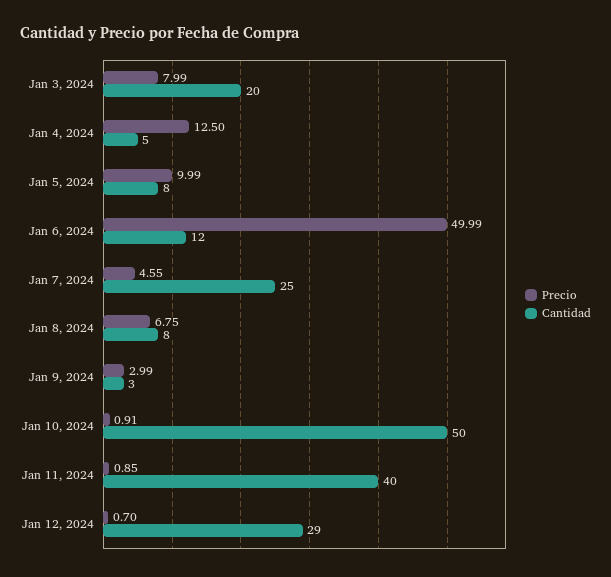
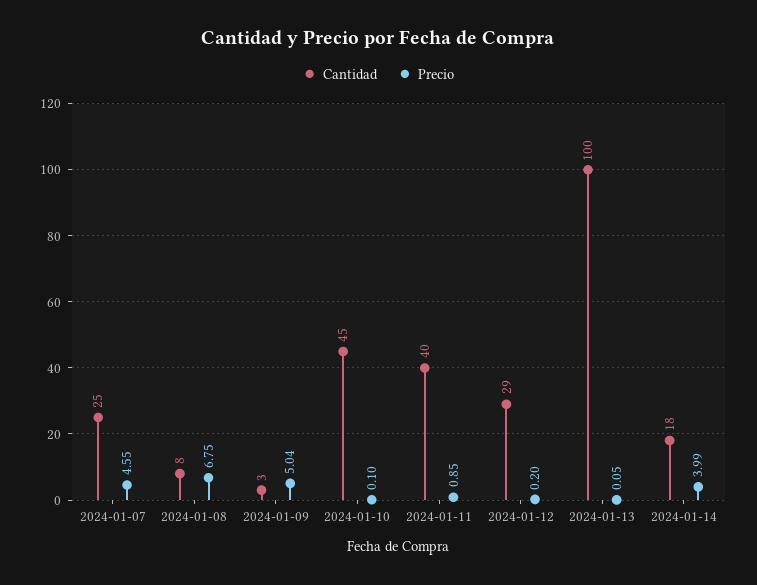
Precio, Jan 3, 2024: 7.99 -> none
Cantidad, Jan 3, 2024: 20 -> none
Precio, Jan 4, 2024: 12.5 -> none
Cantidad, Jan 4, 2024: 5 -> none
Precio, Jan 5, 2024: 9.99 -> none
Cantidad, Jan 5, 2024: 8 -> none
Precio, Jan 6, 2024: 49.99 -> none
Cantidad, Jan 6, 2024: 12 -> none
Precio, Jan 9, 2024: 2.99 -> 5.04
Precio, Jan 10, 2024: 0.91 -> 0.1
Cantidad, Jan 10, 2024: 50 -> 45
Precio, Jan 12, 2024: 0.7 -> 0.2
Cantidad, 2024-01-13: none -> 100
Precio, 2024-01-13: none -> 0.05
Cantidad, 2024-01-14: none -> 18
Precio, 2024-01-14: none -> 3.99

